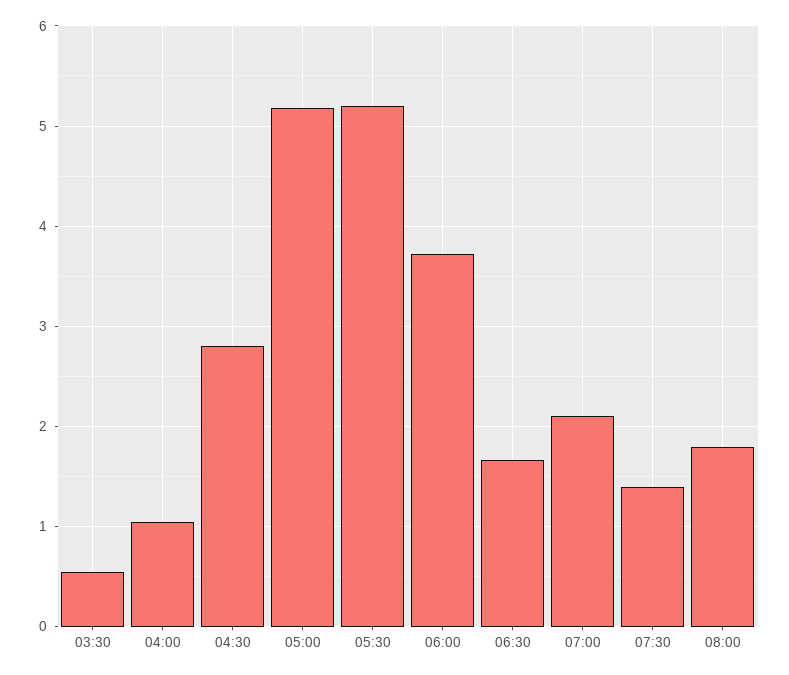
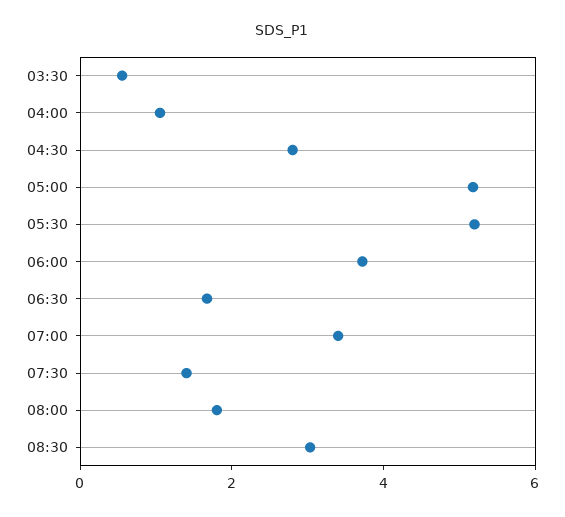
07:00: 2.1 -> 3.5
08:30: none -> 3

